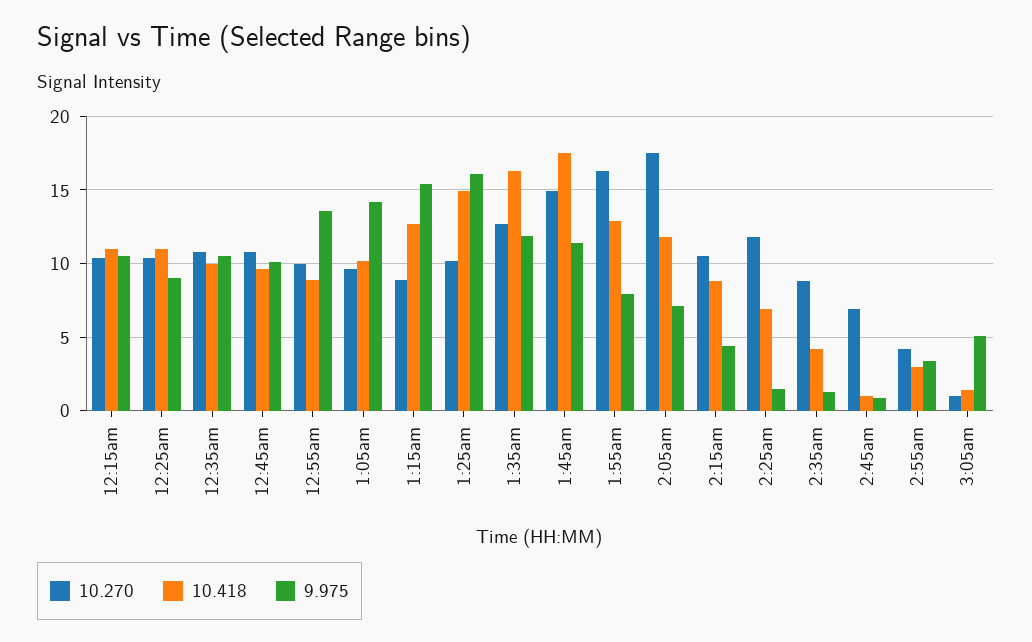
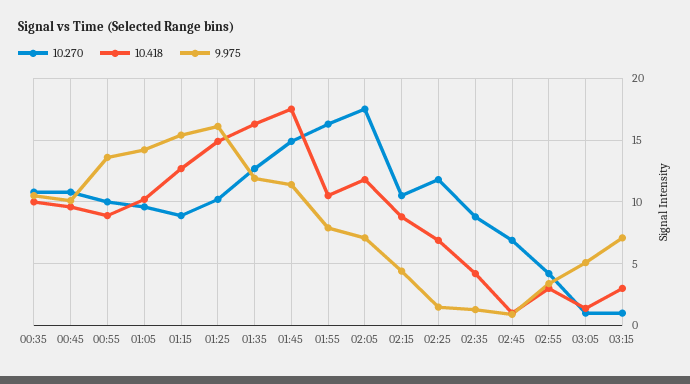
10.270, 12:15am: 10.5 -> none
10.418, 12:15am: 11 -> none
9.975, 12:15am: 10.5 -> none
10.270, 12:25am: 10.5 -> none
10.418, 12:25am: 11 -> none
9.975, 12:25am: 9 -> none
10.418, 1:55am: 13 -> 10.5
10.270, 03:15: none -> 1
10.418, 03:15: none -> 3
9.975, 03:15: none -> 7

